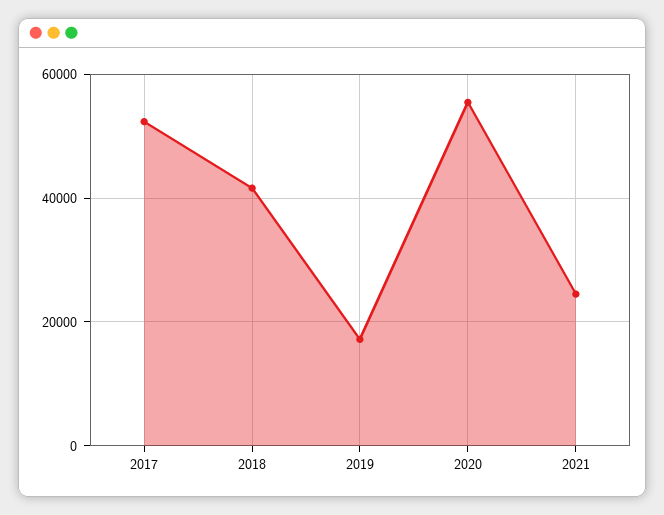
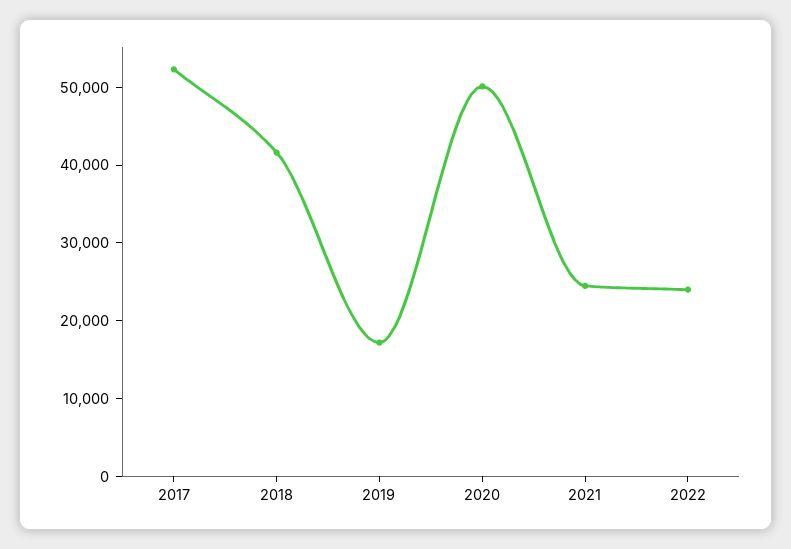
2020: 56000 -> 50000
2022: none -> 24000

